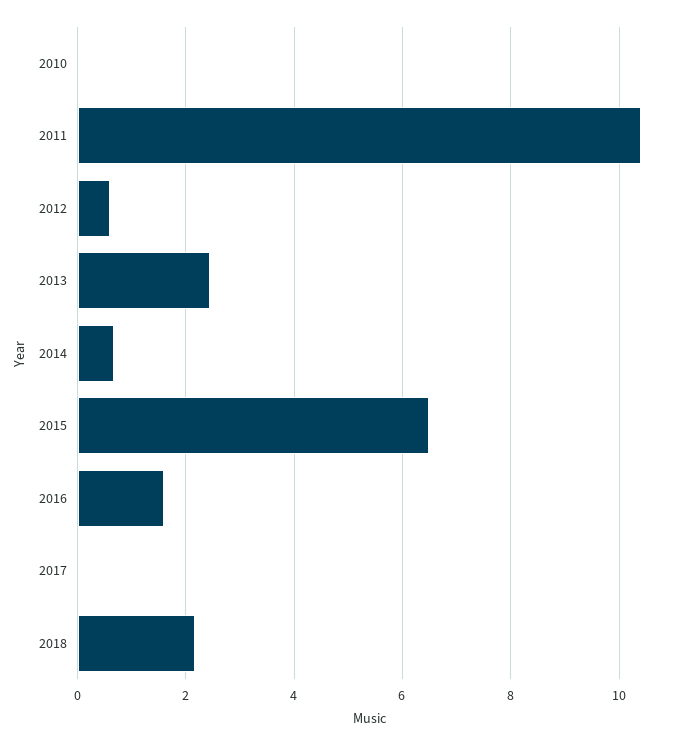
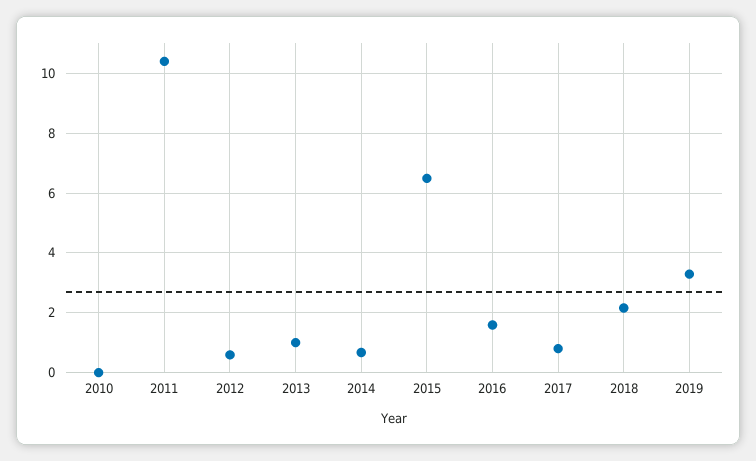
2013: 2.4 -> 1
2017: 0 -> 0.75
2019: none -> 3.25

